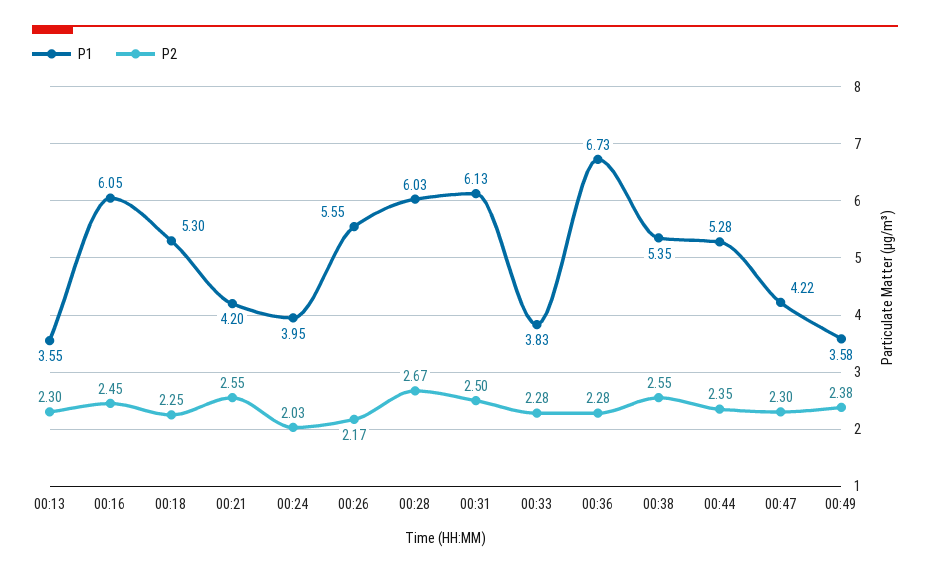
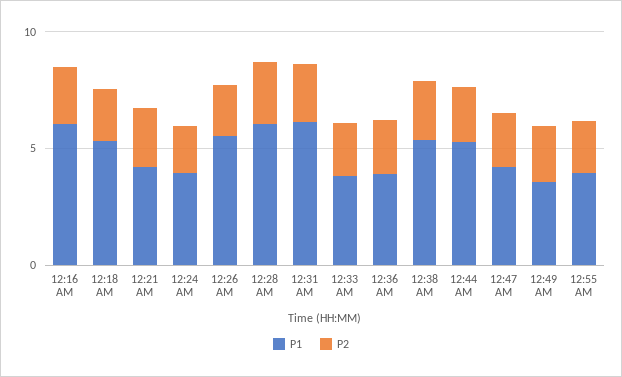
P1, 00:13: 3.55 -> none
P2, 00:13: 2.3 -> none
P1, 00:36: 6.73 -> 4
P1, 12:55 AM: none -> 4
P2, 12:55 AM: none -> 2

